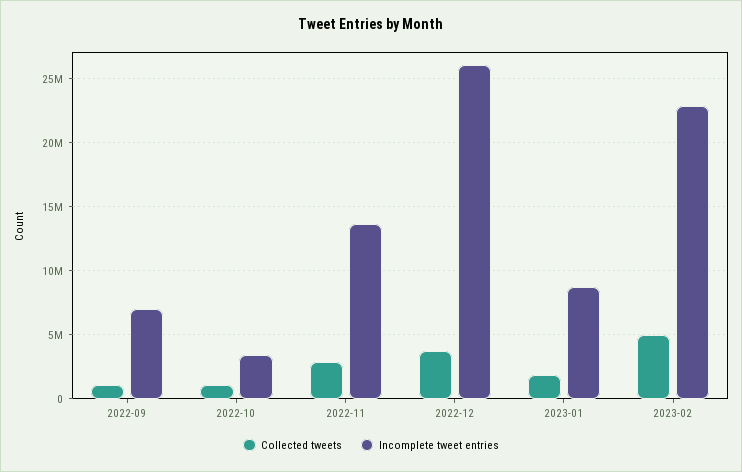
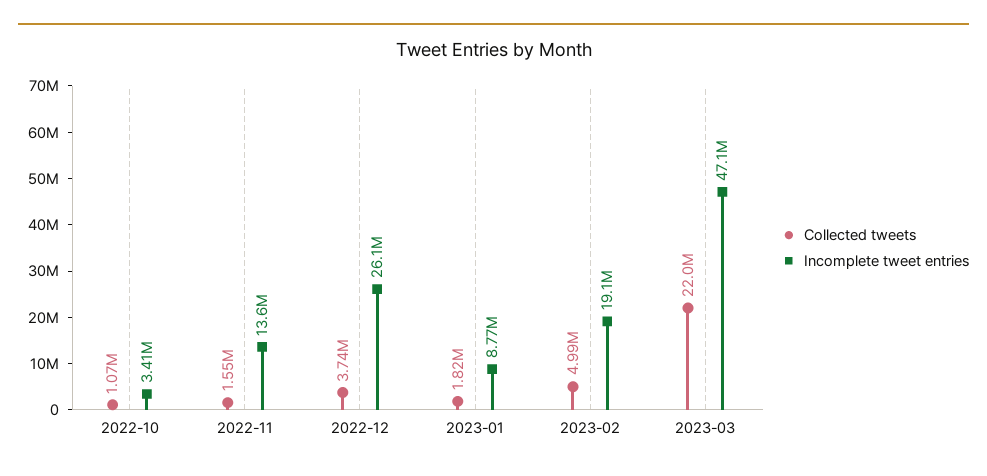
Collected tweets, 2022-09: 1000000 -> none
Incomplete tweet entries, 2022-09: 7000000 -> none
Collected tweets, 2022-11: 3000000 -> 1550000
Incomplete tweet entries, 2023-02: 23000000 -> 19100000
Collected tweets, 2023-03: none -> 22000000
Incomplete tweet entries, 2023-03: none -> 47100000

